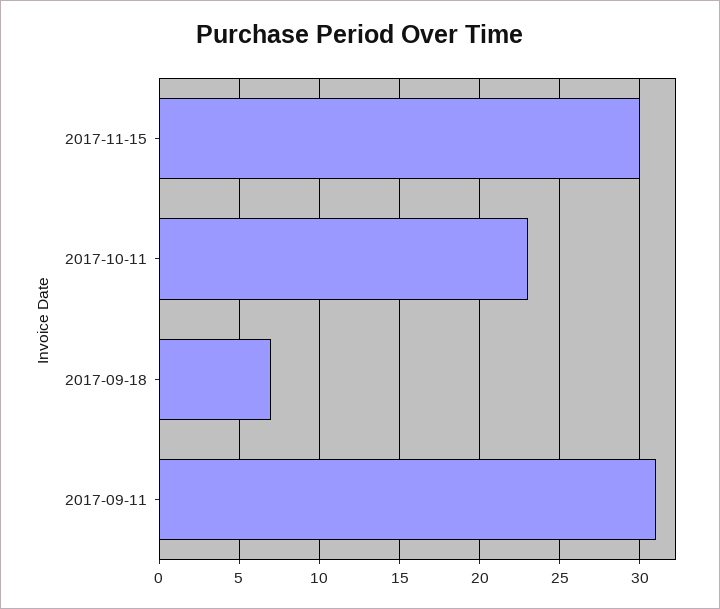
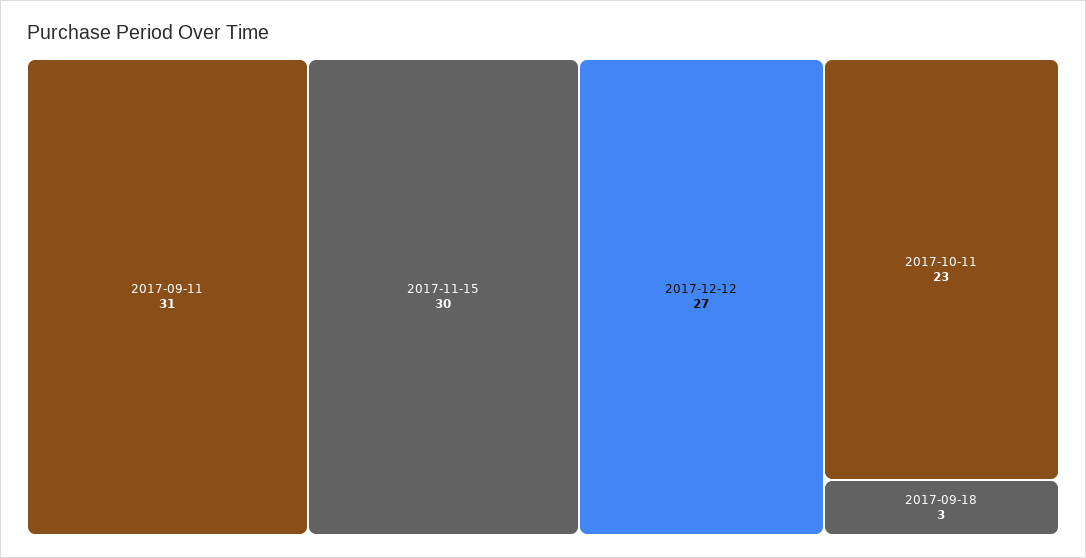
2017-09-18: 7 -> 3
2017-12-12: none -> 27

